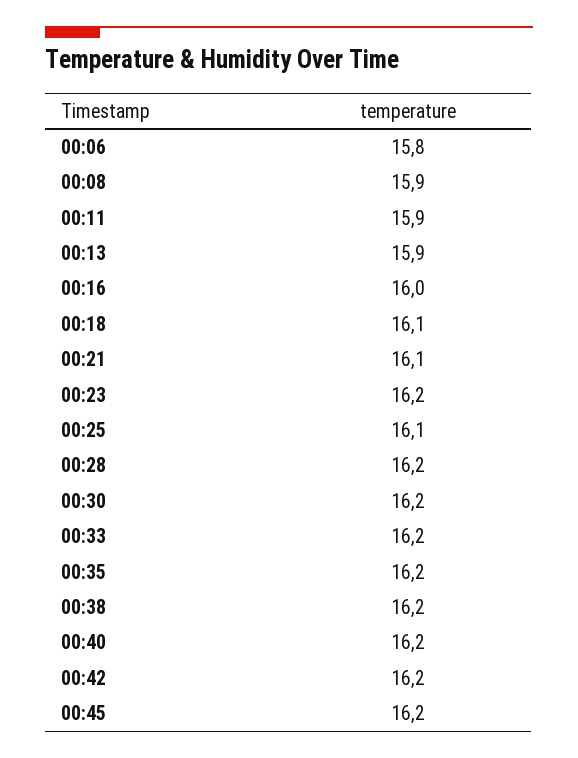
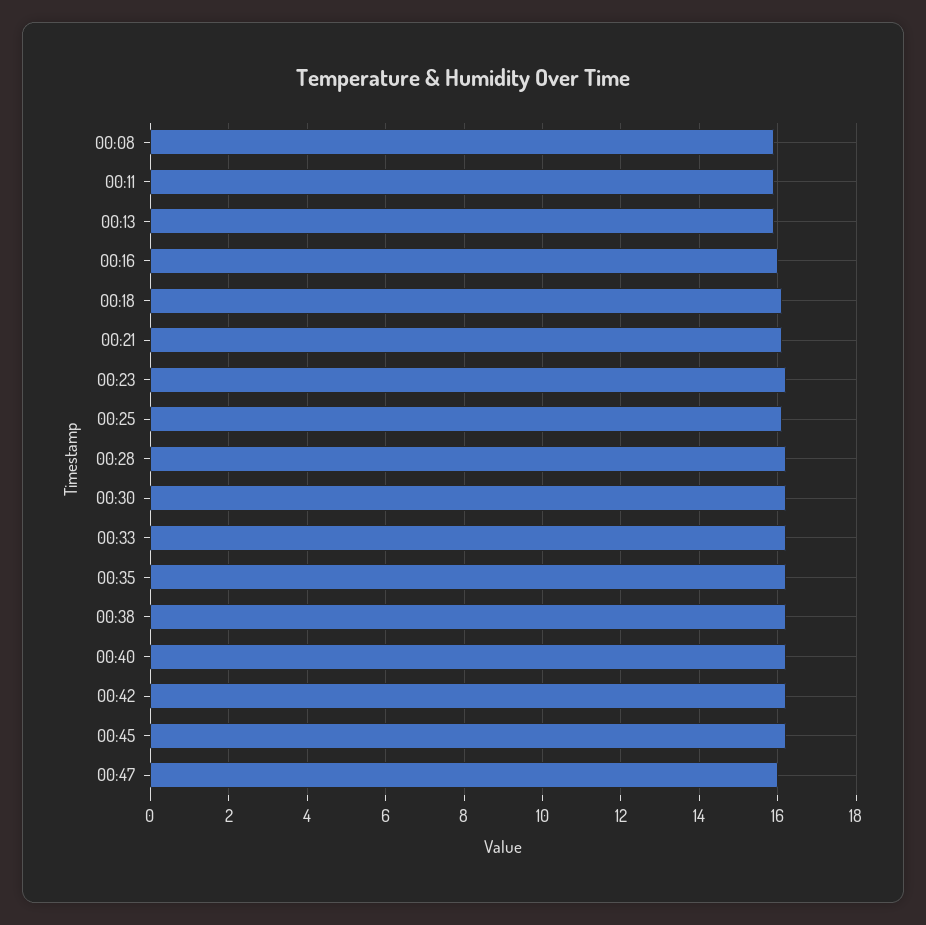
00:06: 15.8 -> none
00:47: none -> 16

